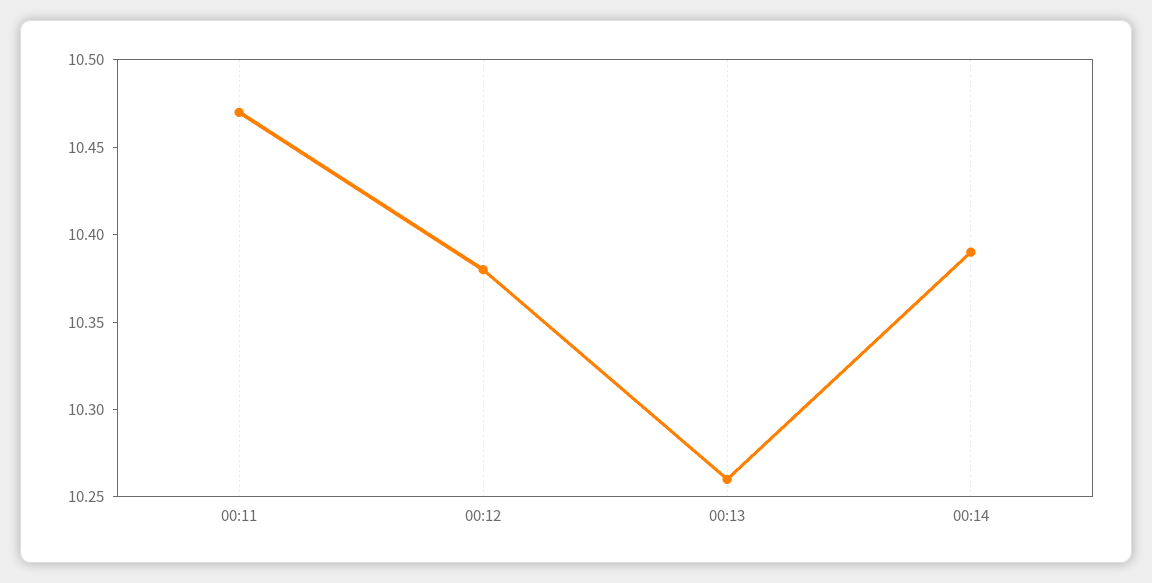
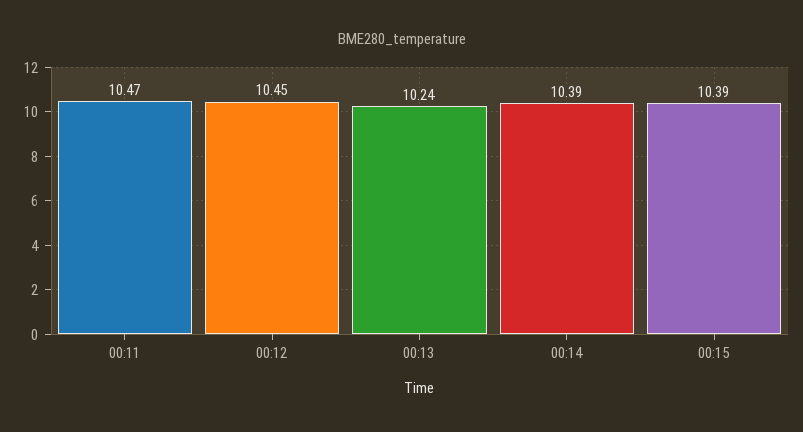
00:12: 10.38 -> 10.45
00:13: 10.26 -> 10.24
00:15: none -> 10.39

